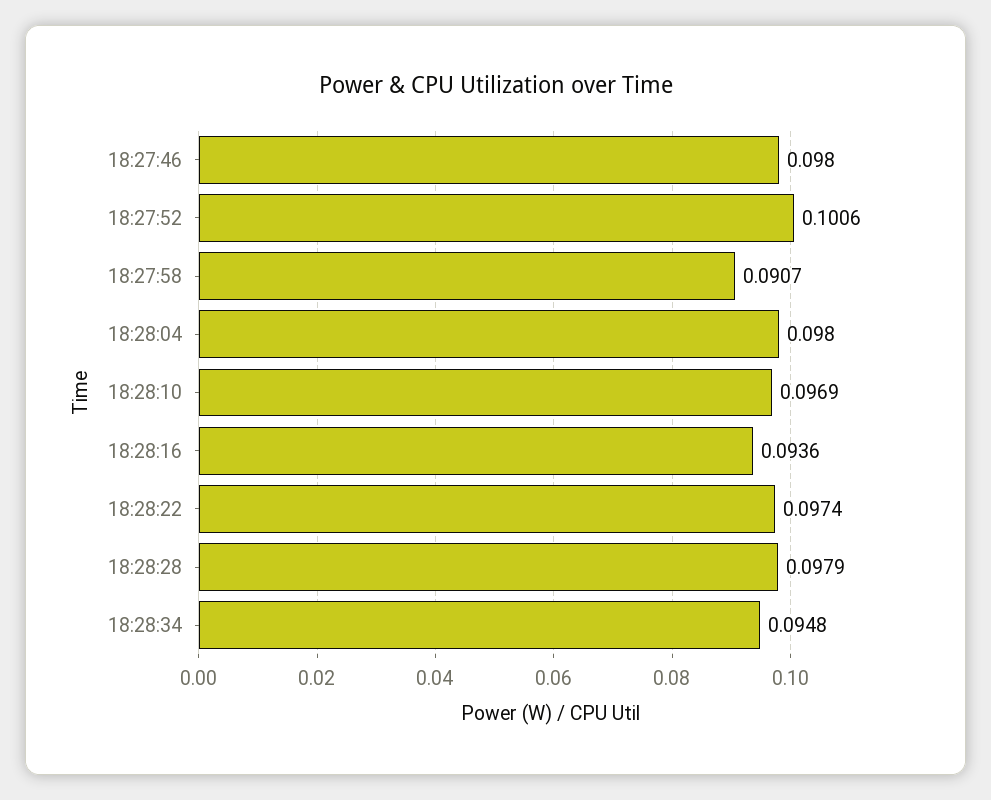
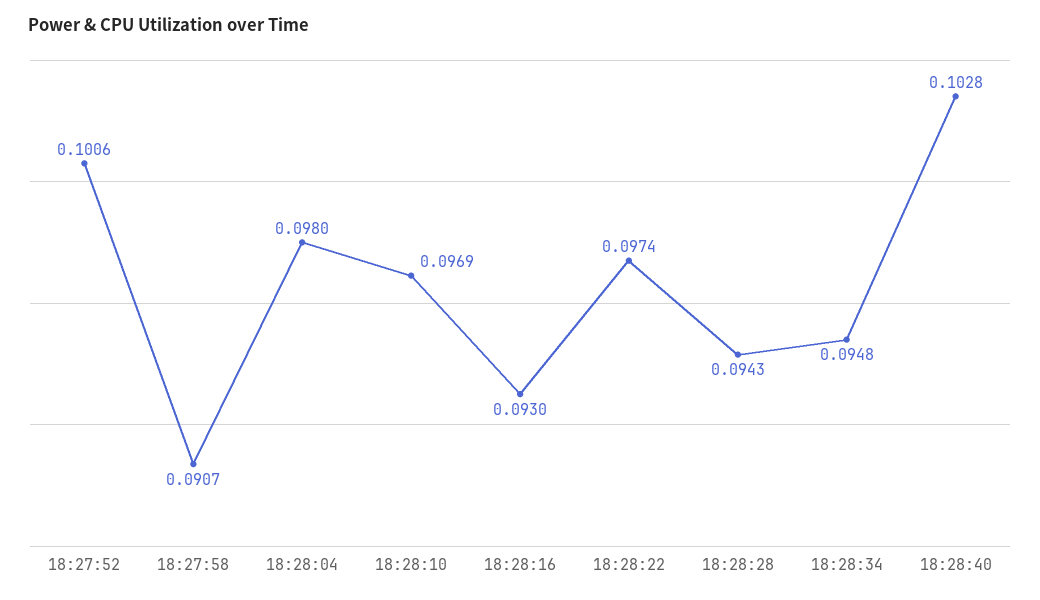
18:27:46: 0.098 -> none
18:28:16: 0.0936 -> 0.093
18:28:28: 0.0979 -> 0.0943
18:28:40: none -> 0.1028

